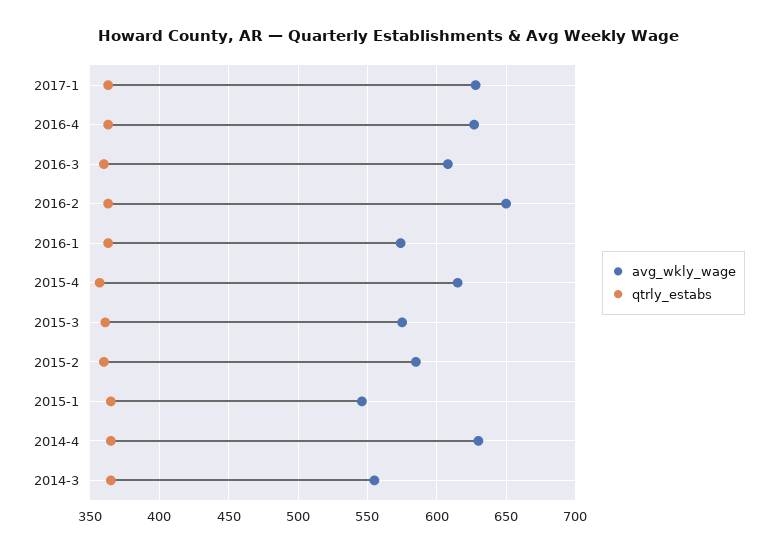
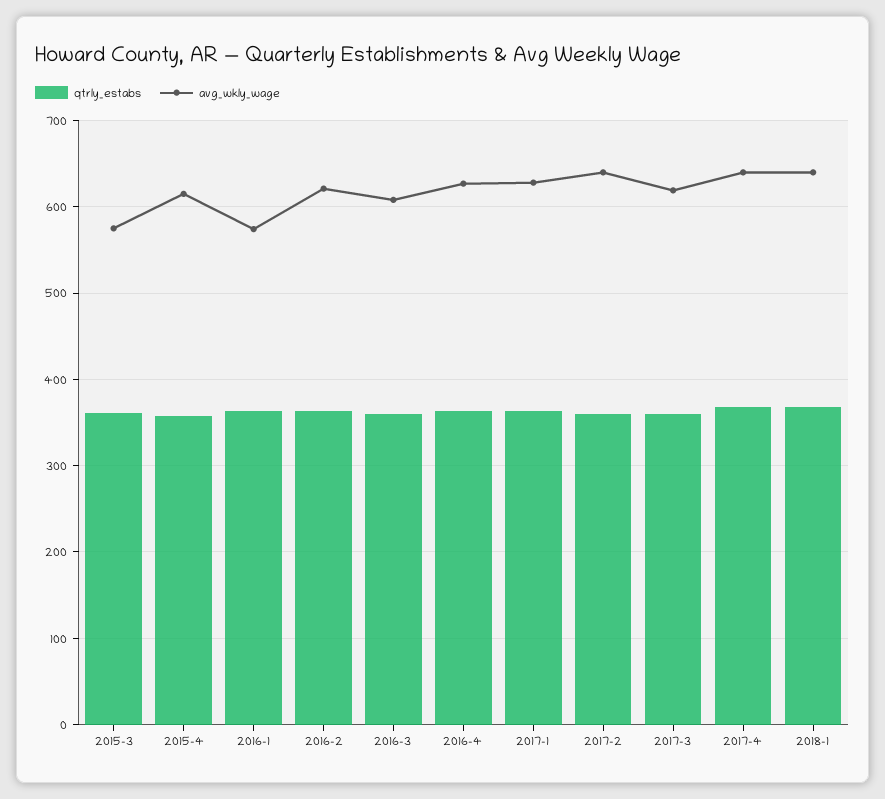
avg_wkly_wage, 2016-2: 650 -> 620
avg_wkly_wage, 2015-2: 585 -> none
qtrly_estabs, 2015-2: 360 -> none
avg_wkly_wage, 2015-1: 545 -> none
qtrly_estabs, 2015-1: 365 -> none
avg_wkly_wage, 2014-4: 630 -> none
qtrly_estabs, 2014-4: 365 -> none
avg_wkly_wage, 2014-3: 555 -> none
qtrly_estabs, 2014-3: 365 -> none
qtrly_estabs, 2017-2: none -> 360
avg_wkly_wage, 2017-2: none -> 640
qtrly_estabs, 2017-3: none -> 360
avg_wkly_wage, 2017-3: none -> 620
qtrly_estabs, 2017-4: none -> 370
avg_wkly_wage, 2017-4: none -> 640
qtrly_estabs, 2018-1: none -> 370
avg_wkly_wage, 2018-1: none -> 640

